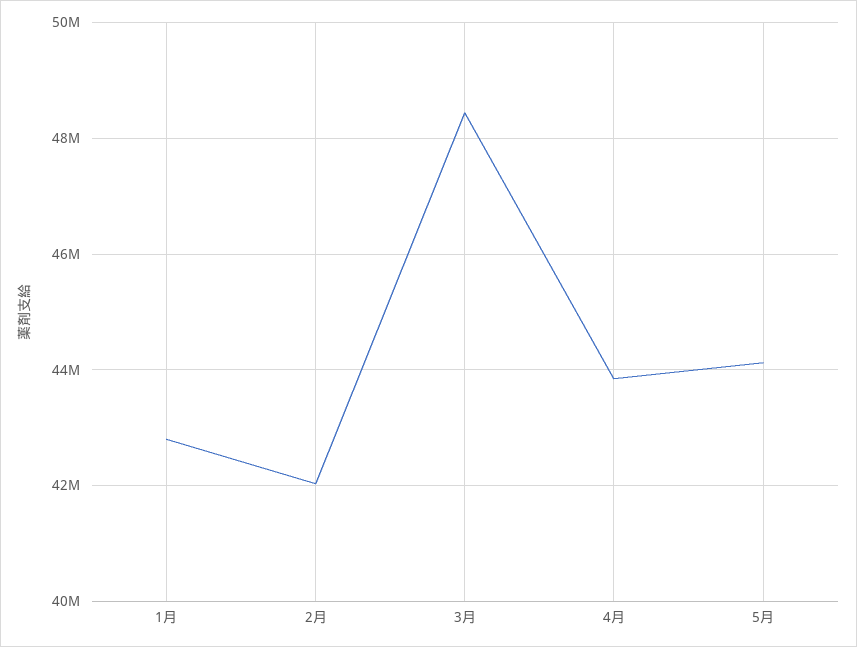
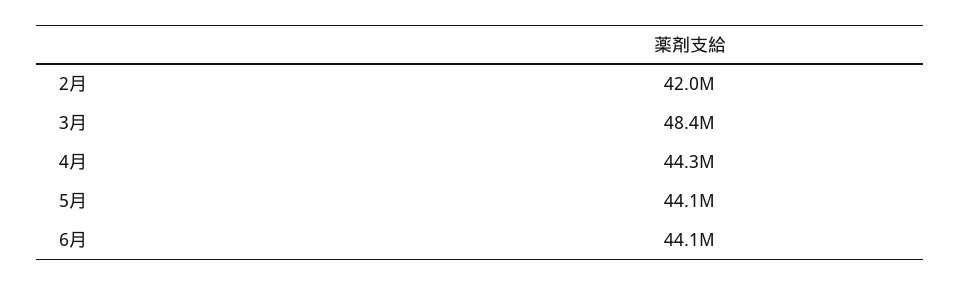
1月: 42800000 -> none
4月: 43800000 -> 44300000
6月: none -> 44100000

